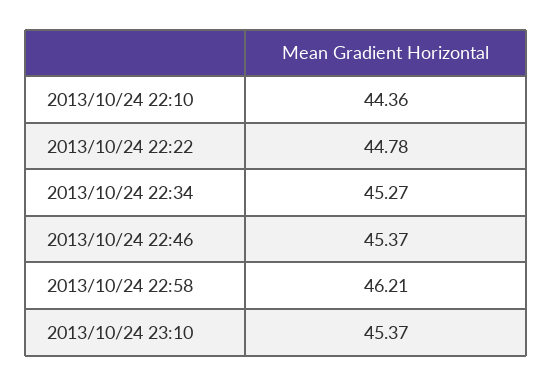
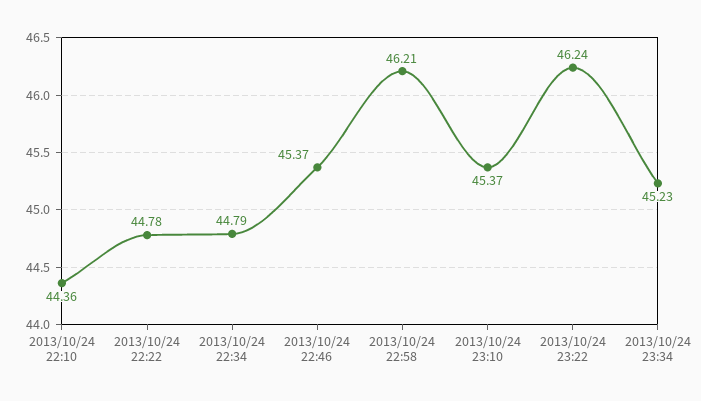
2013/10/24 22:34: 45.27 -> 44.79
2013/10/24 23:22: none -> 46.24
2013/10/24 23:34: none -> 45.23

